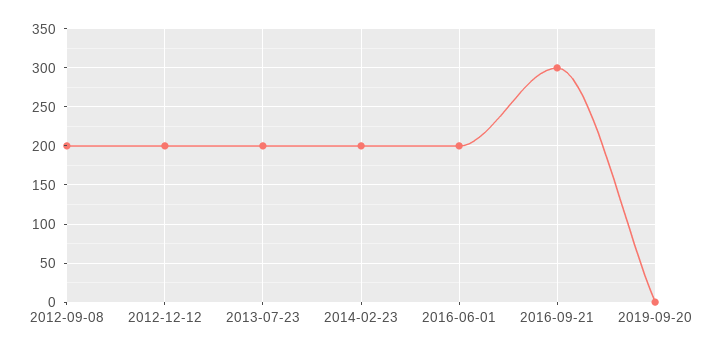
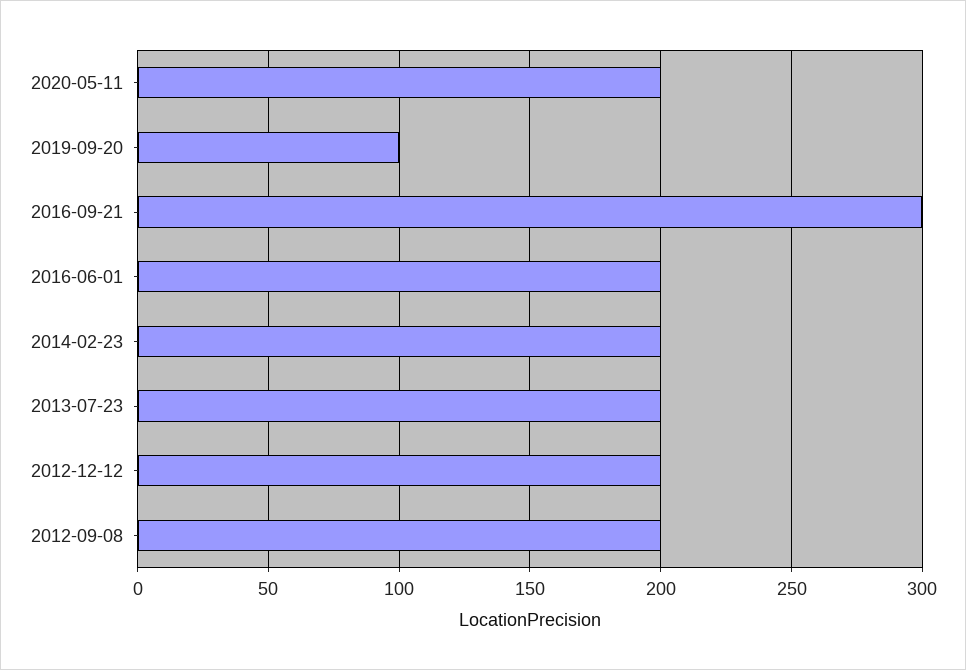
2019-09-20: 0 -> 100
2020-05-11: none -> 200

